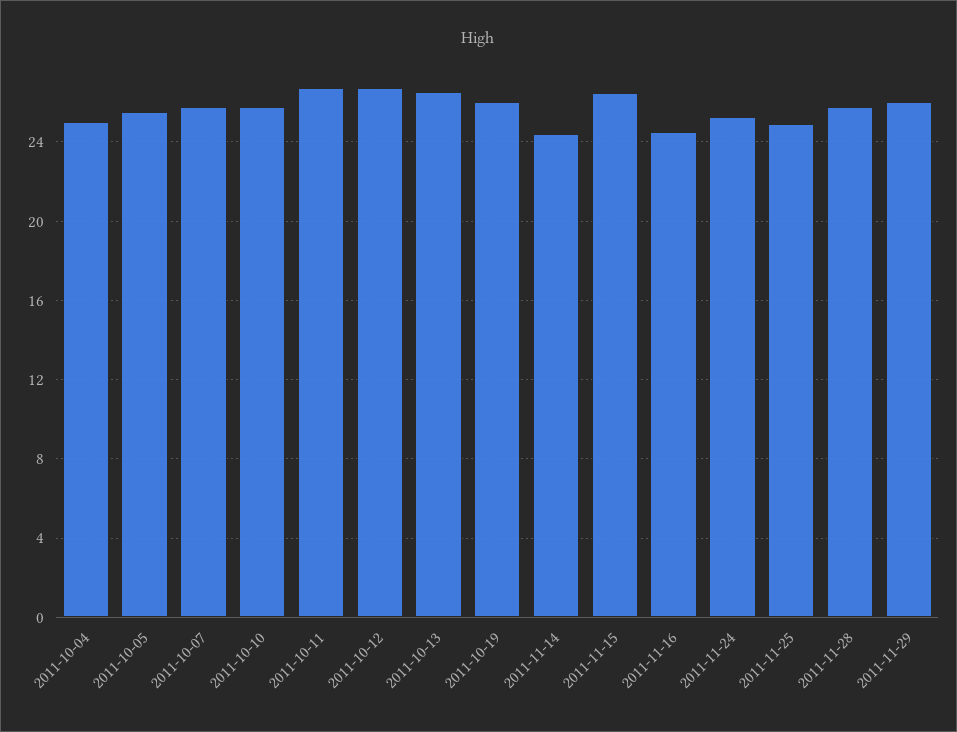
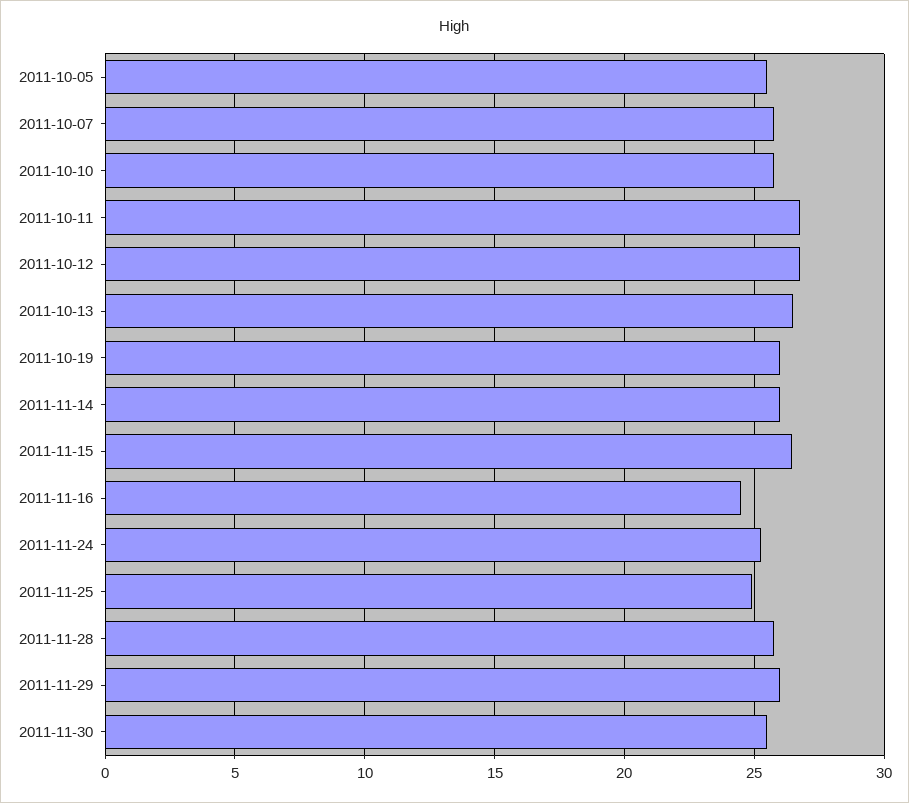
2011-10-04: 25 -> none
2011-11-14: 24.5 -> 26
2011-11-30: none -> 25.5

